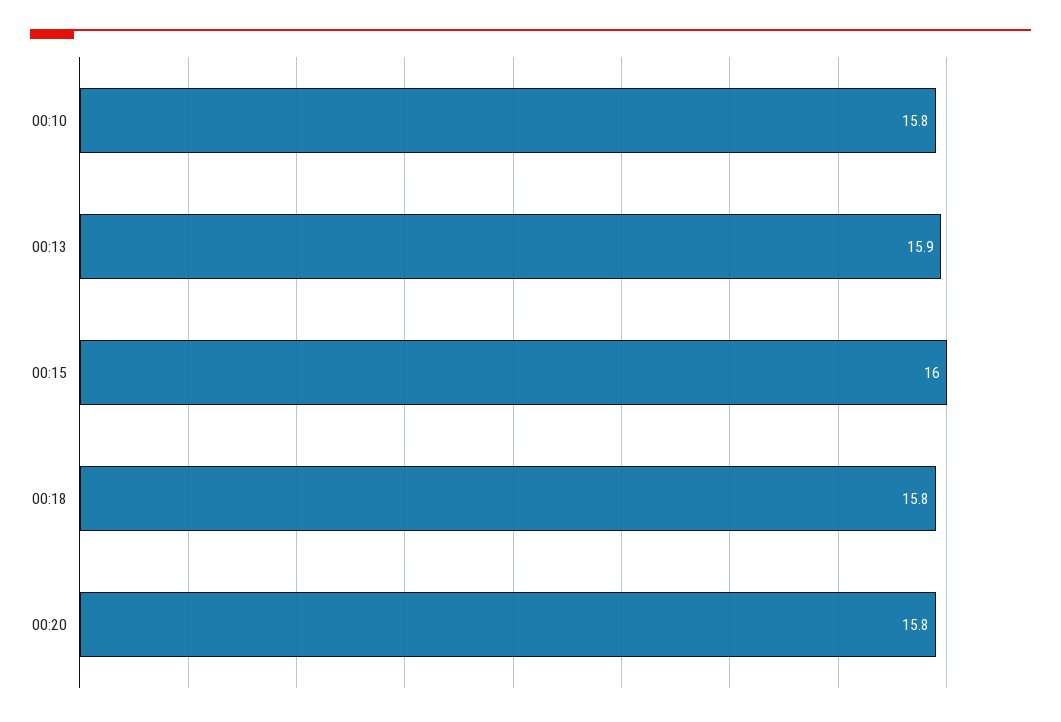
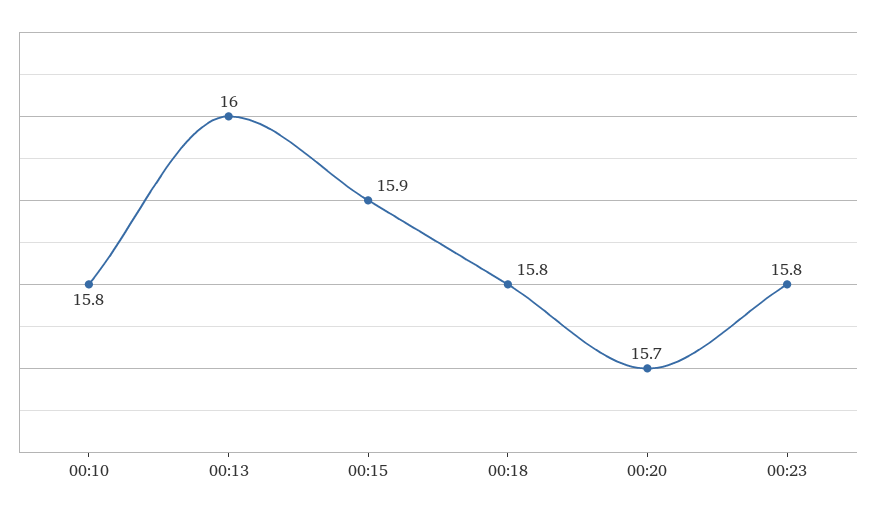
00:13: 15.9 -> 16
00:15: 16 -> 15.9
00:20: 15.8 -> 15.7
00:23: none -> 15.8

